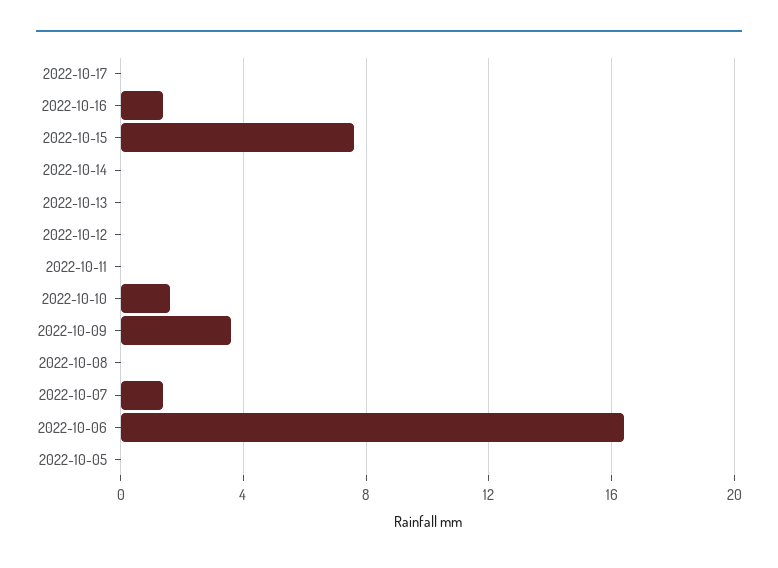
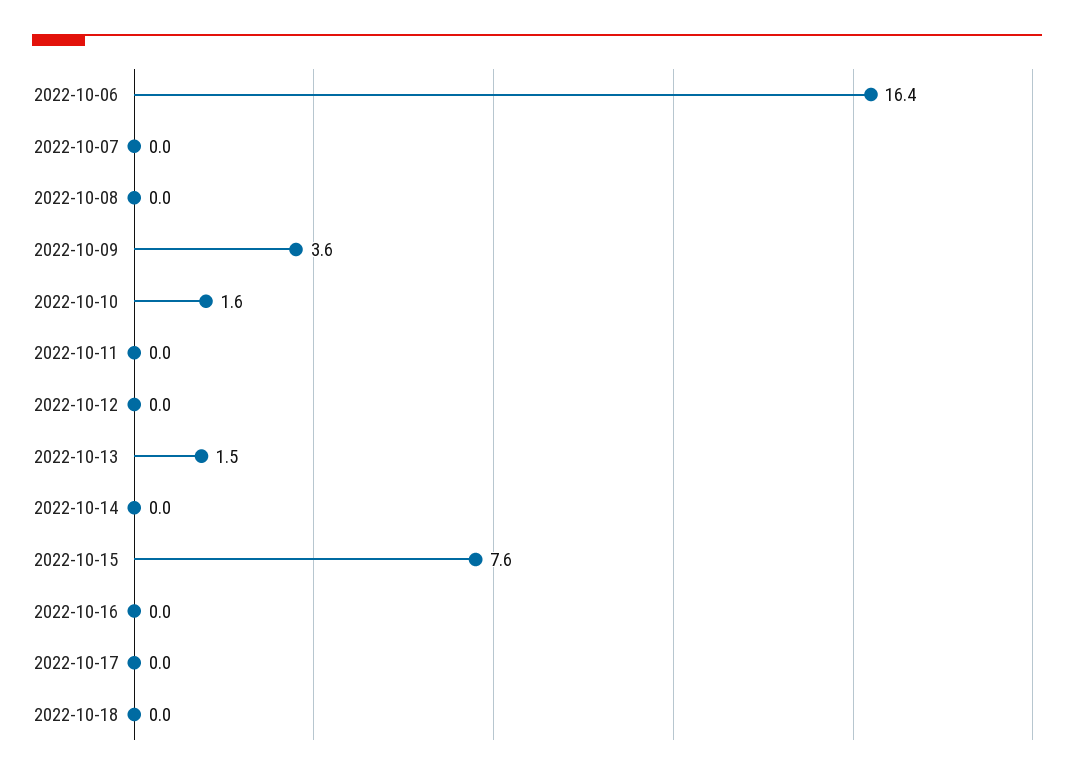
2022-10-16: 1.5 -> 0
2022-10-13: 0 -> 1.5
2022-10-07: 1.5 -> 0
2022-10-05: 0 -> none
2022-10-18: none -> 0

